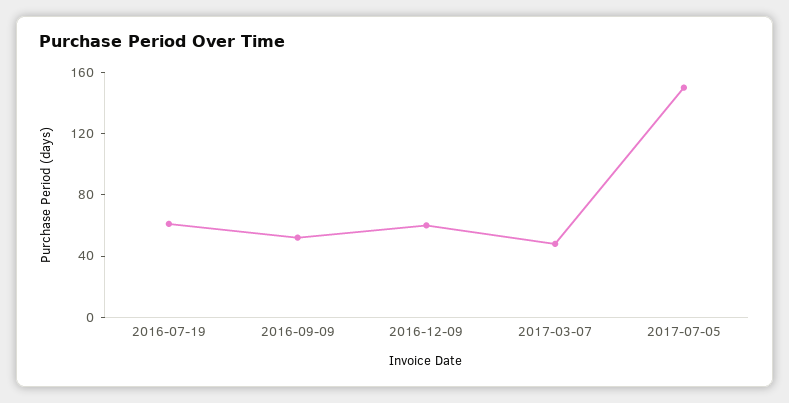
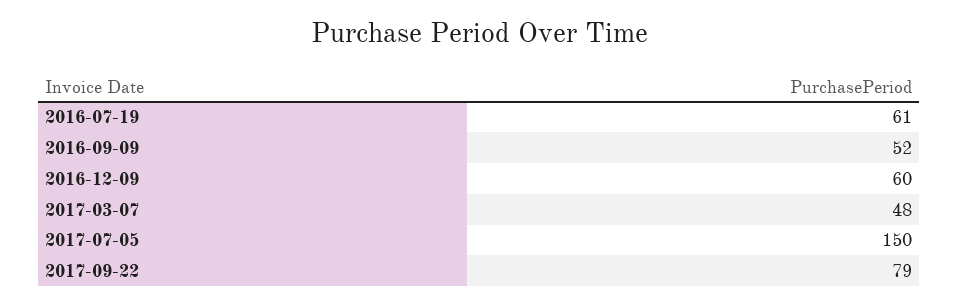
2017-09-22: none -> 79

